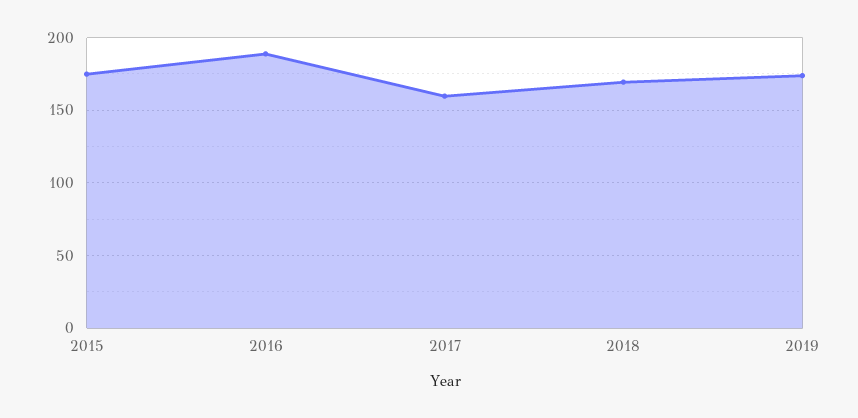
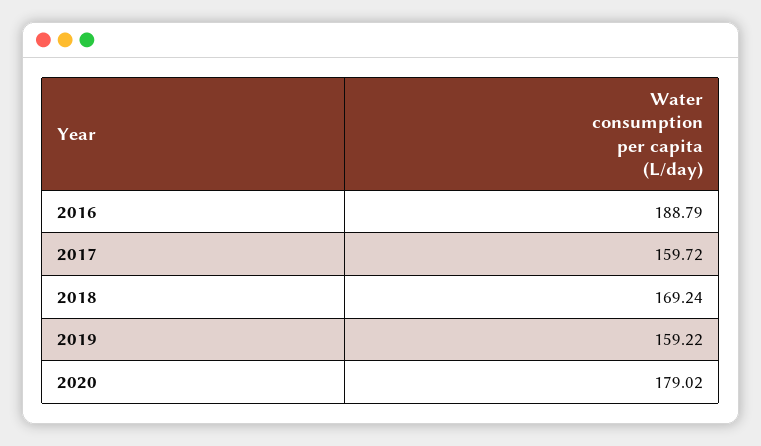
2015: 175 -> none
2019: 175 -> 159.22
2020: none -> 179.02

